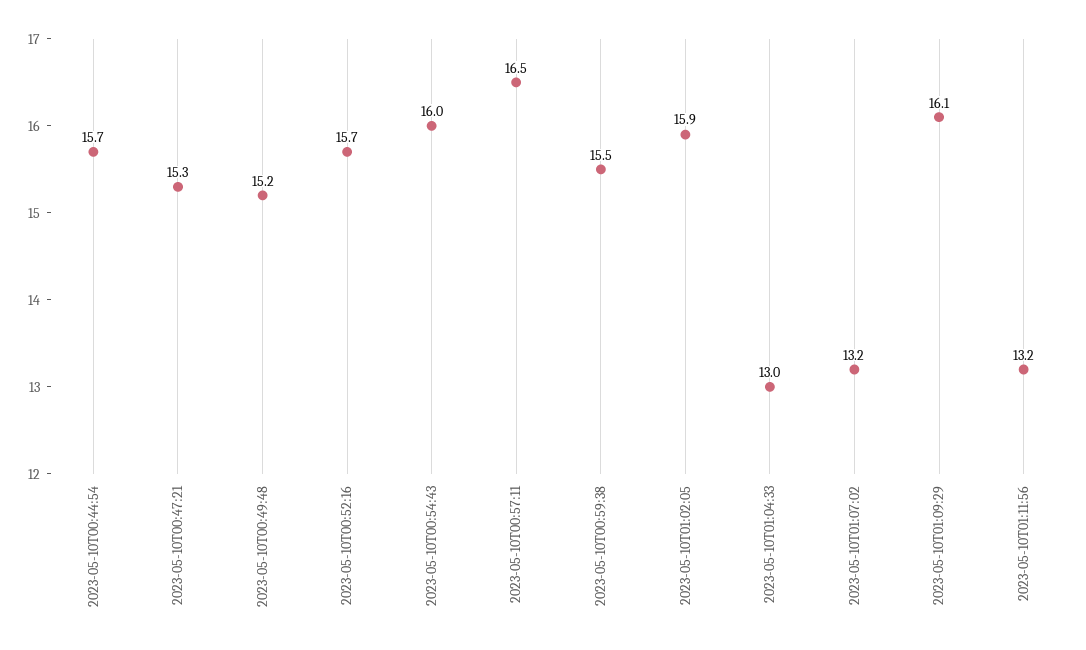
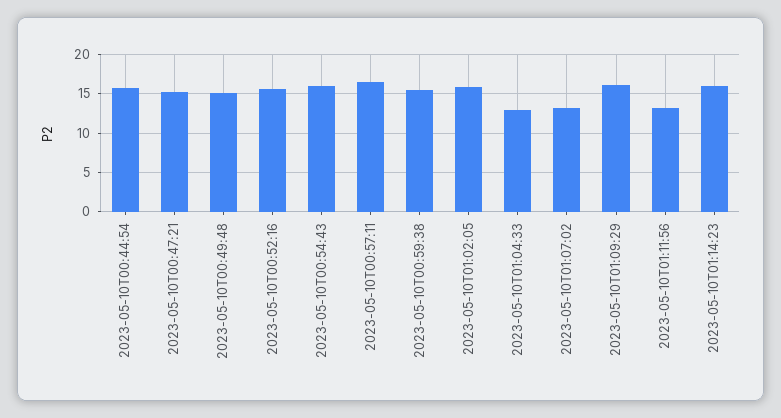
2023-05-10T01:14:23: none -> 16

